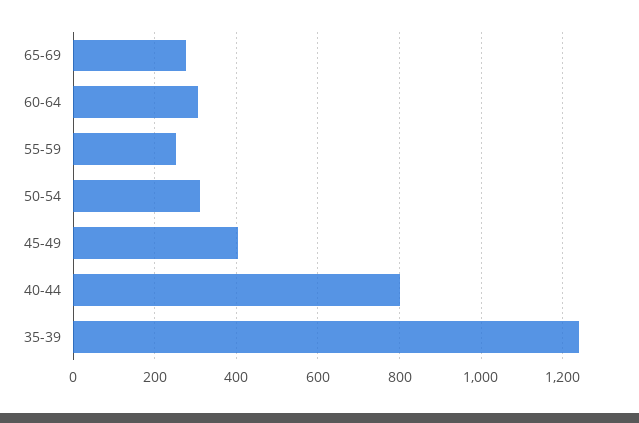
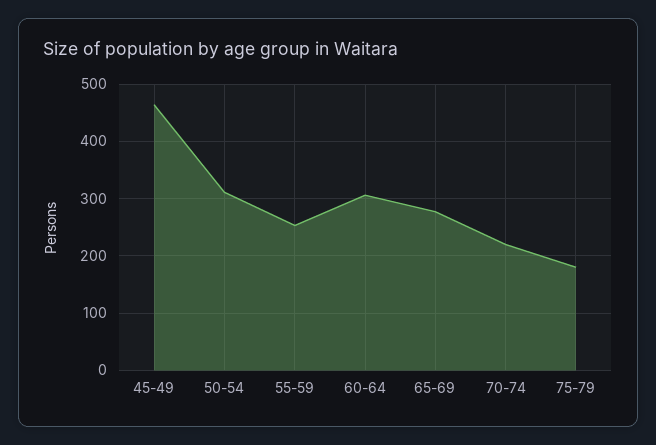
45-49: 400 -> 460
40-44: 800 -> none
35-39: 1240 -> none
70-74: none -> 220
75-79: none -> 180

